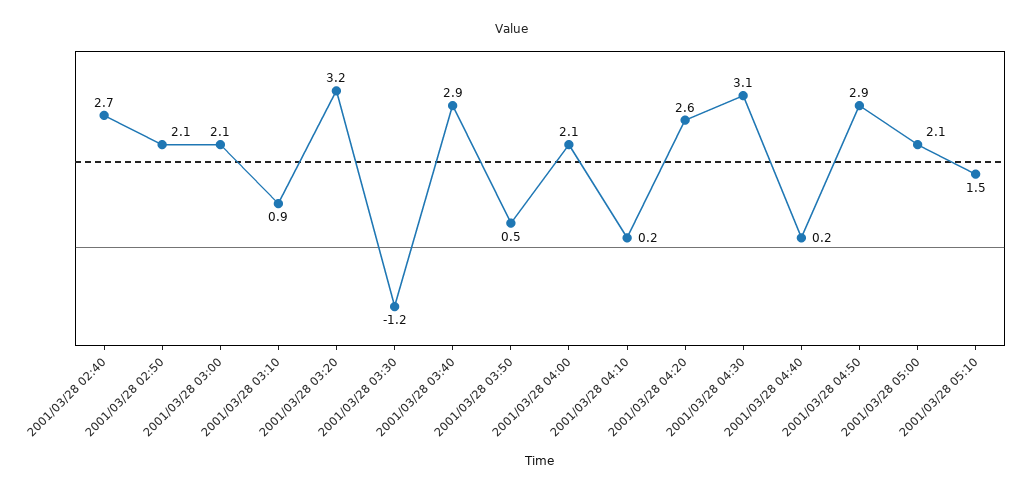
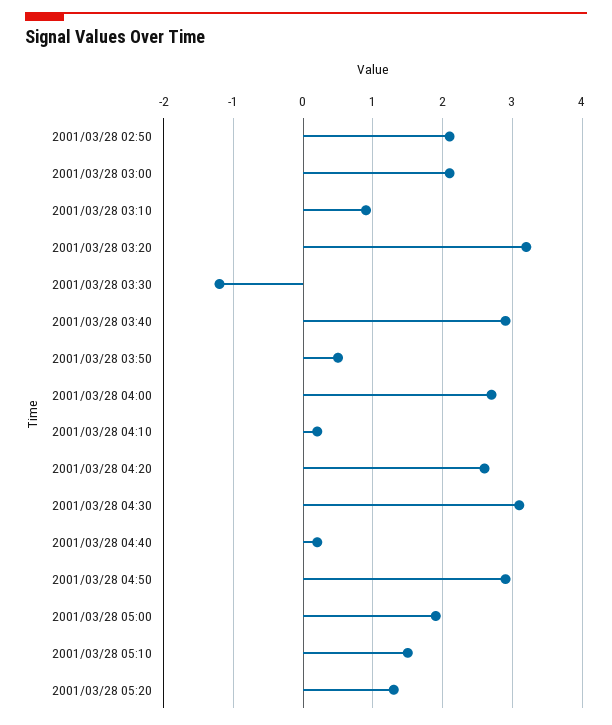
2001/03/28 02:40: 2.7 -> none
2001/03/28 04:00: 2.1 -> 2.7
2001/03/28 05:00: 2.1 -> 1.9
2001/03/28 05:20: none -> 1.3

